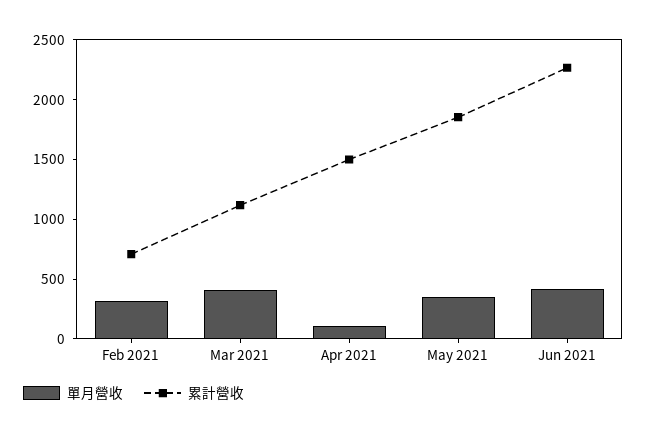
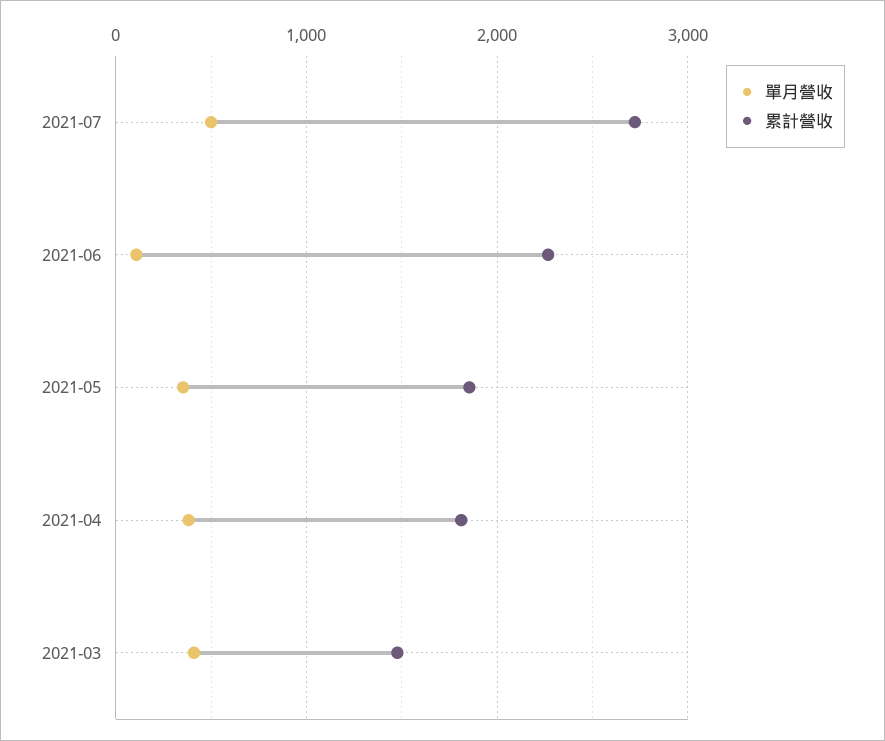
單月營收, Feb 2021: 300 -> none
累計營收, Feb 2021: 700 -> none
累計營收, Mar 2021: 1100 -> 1500
單月營收, Apr 2021: 100 -> 400
累計營收, Apr 2021: 1500 -> 1800
單月營收, Jun 2021: 400 -> 100
單月營收, 2021-07: none -> 500
累計營收, 2021-07: none -> 2700

